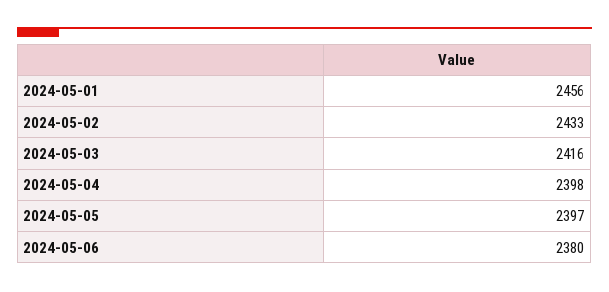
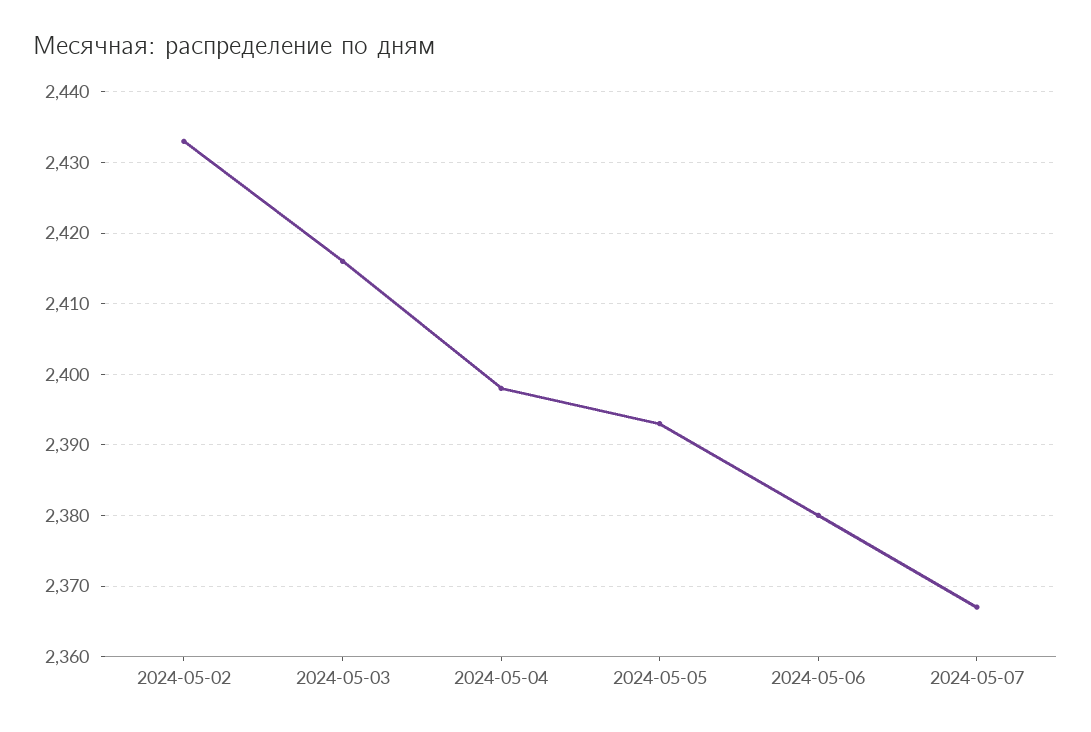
2024-05-01: 2456 -> none
2024-05-05: 2397 -> 2393
2024-05-07: none -> 2367

